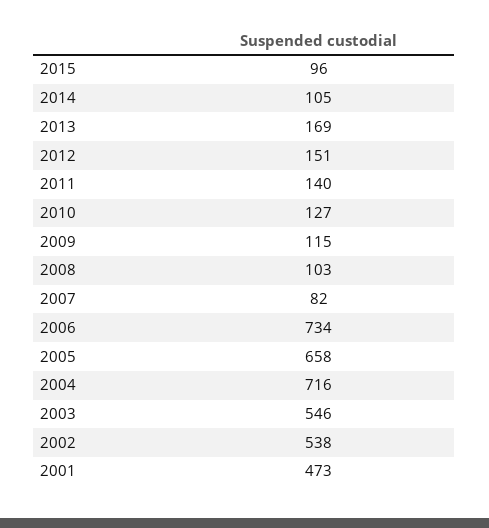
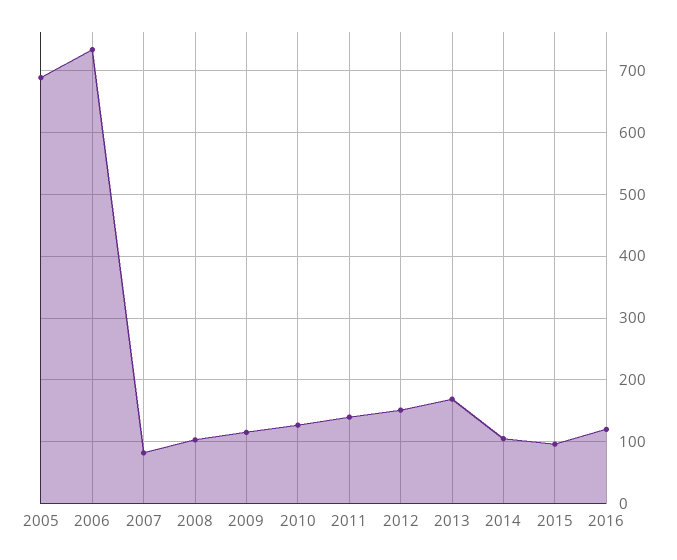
2005: 658 -> 690
2004: 716 -> none
2003: 546 -> none
2002: 538 -> none
2001: 473 -> none
2016: none -> 120

